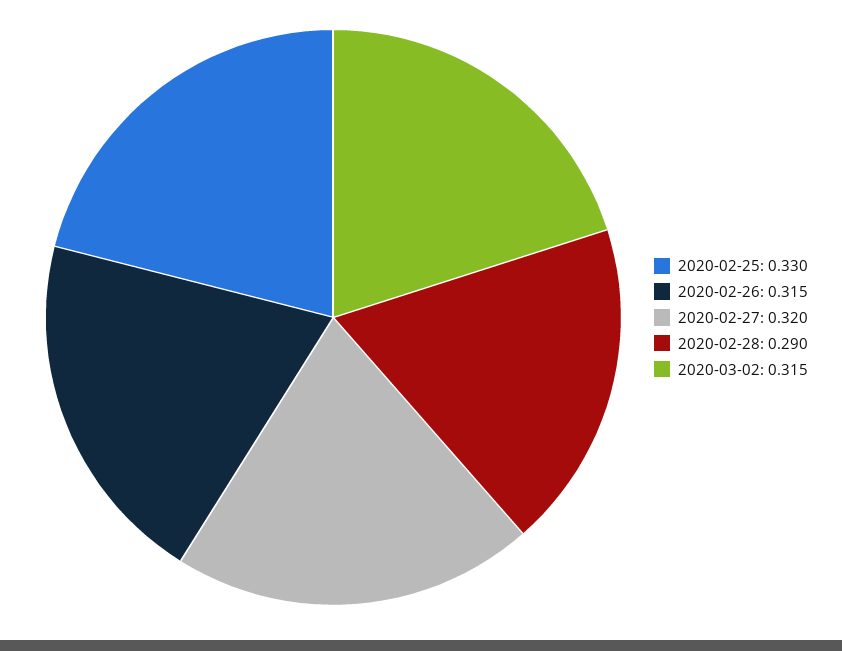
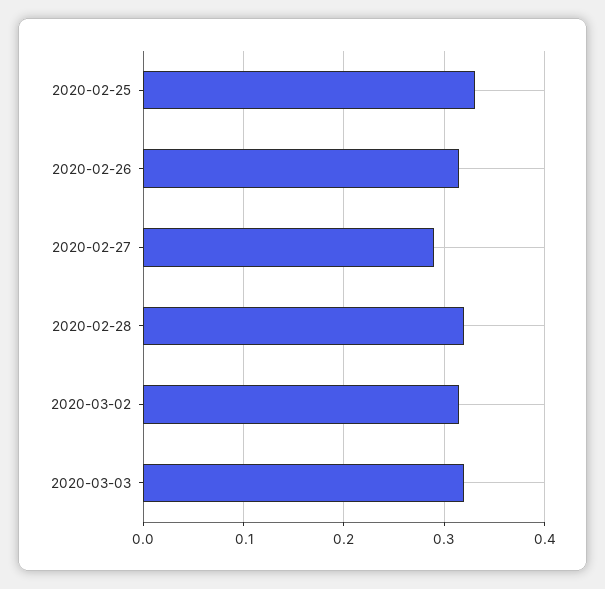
2020-02-27: 0.32 -> 0.29
2020-02-28: 0.29 -> 0.32
2020-03-03: none -> 0.32

